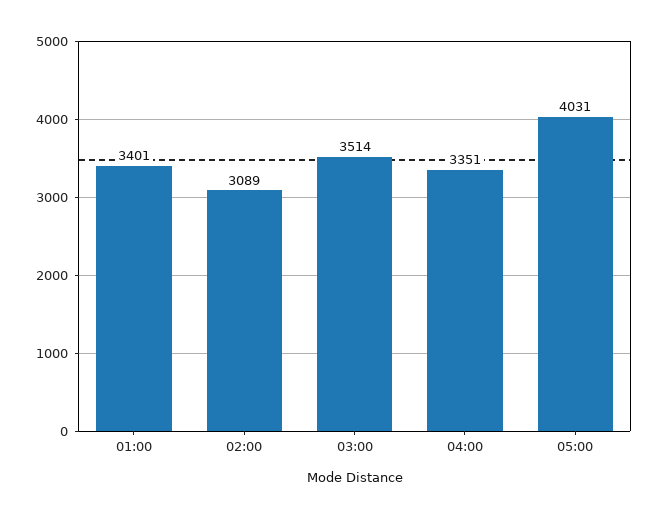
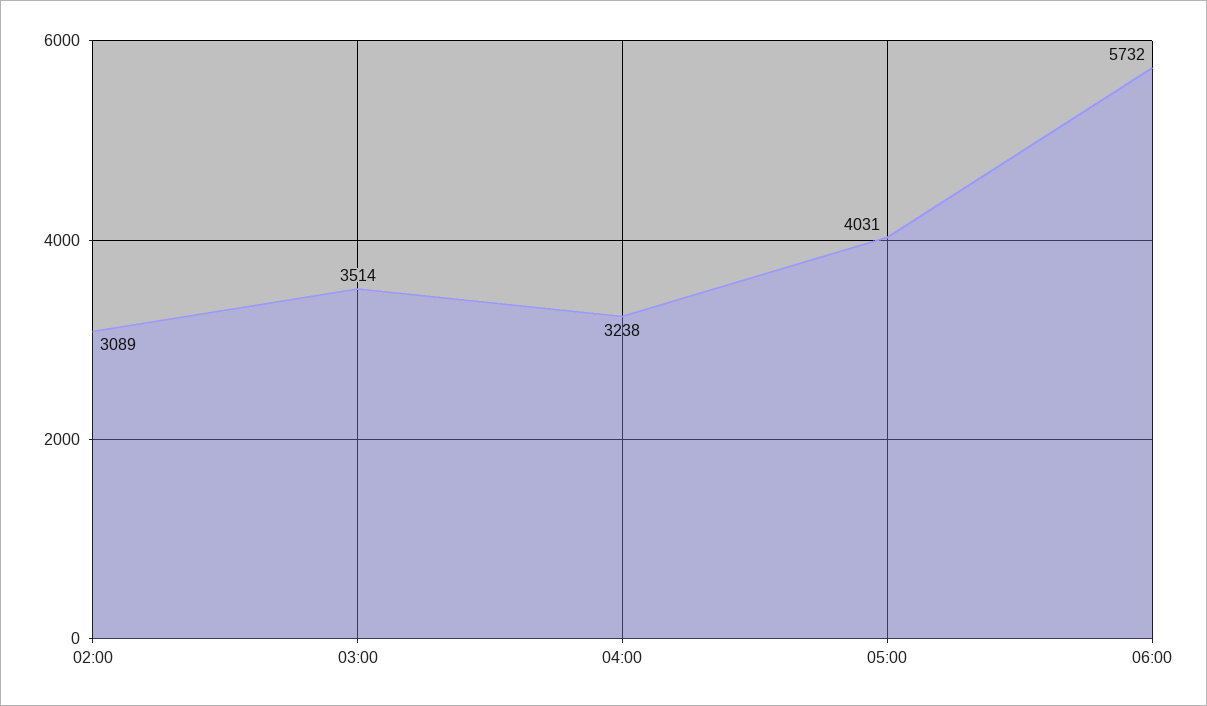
01:00: 3401 -> none
04:00: 3351 -> 3238
06:00: none -> 5732

